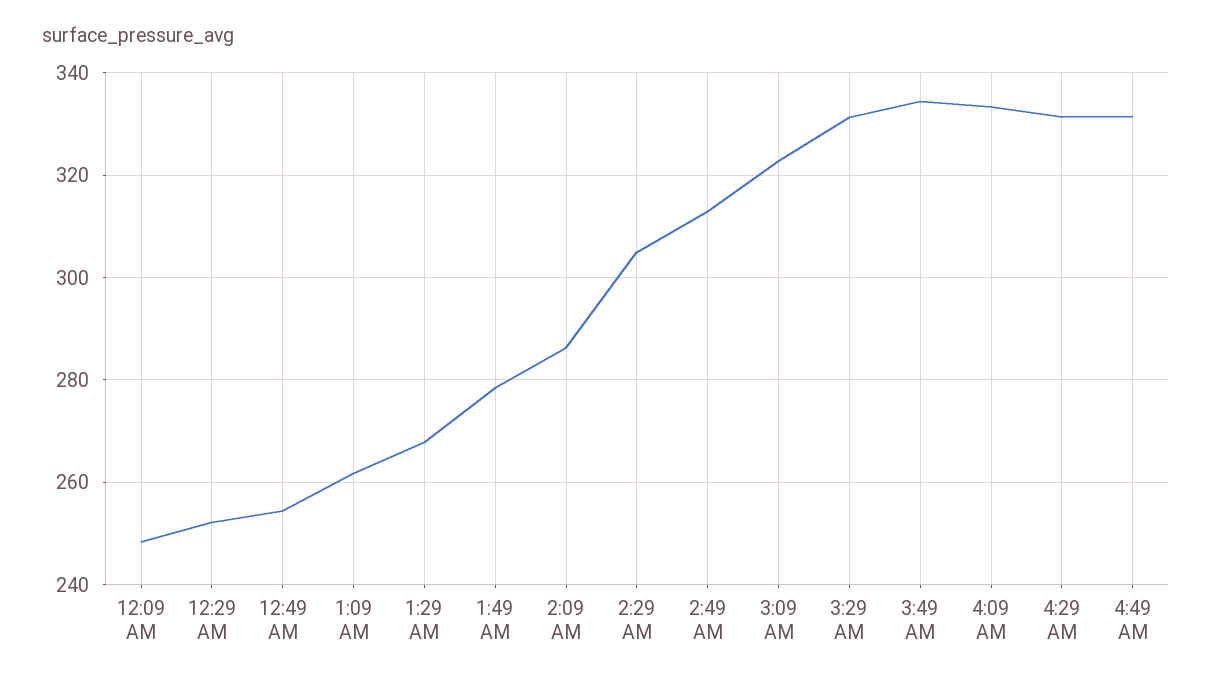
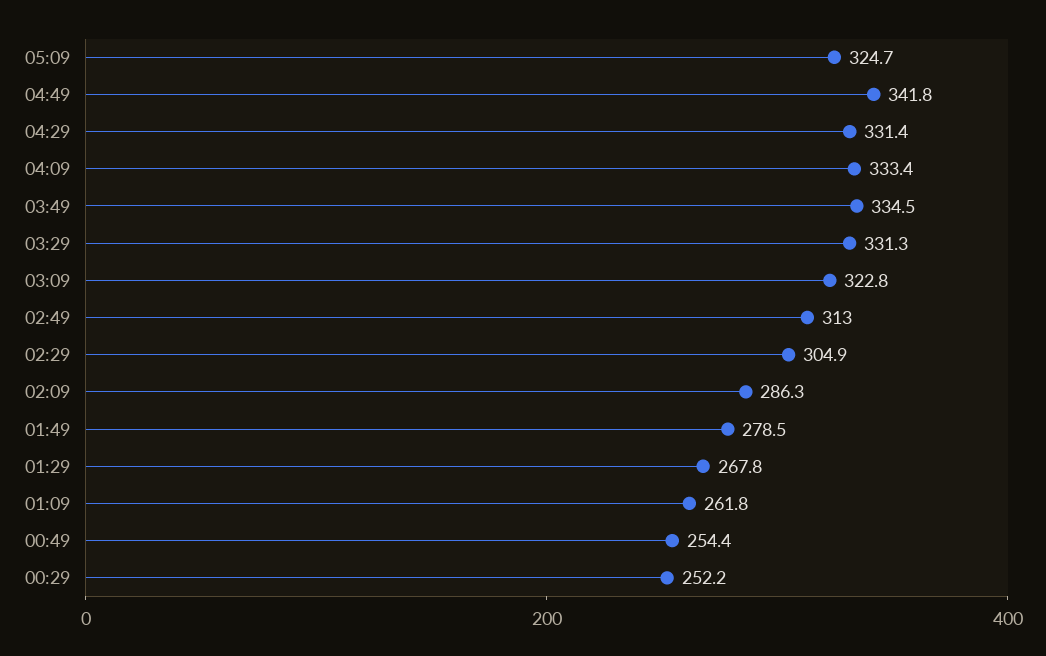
12:09 AM: 248 -> none
4:49 AM: 332 -> 341.8
05:09: none -> 324.7

